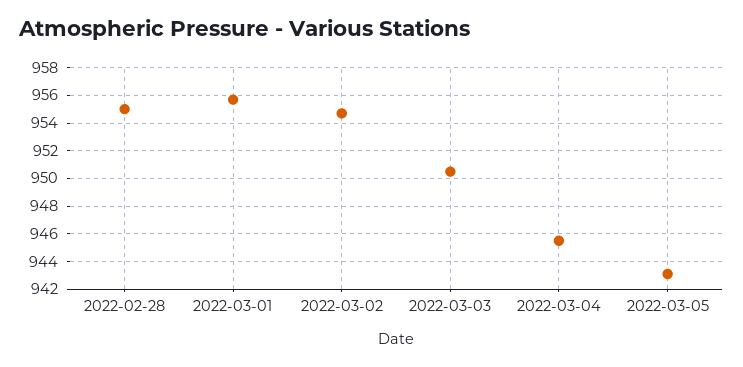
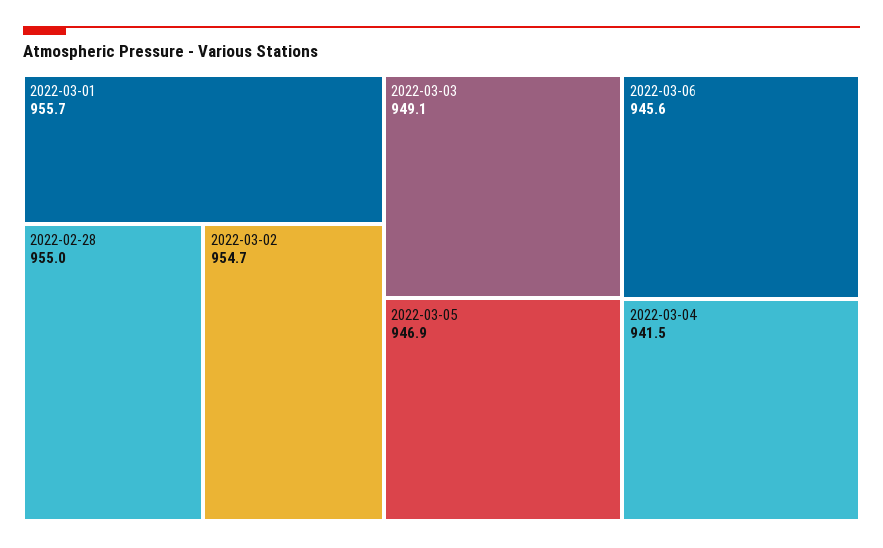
2022-03-03: 950.5 -> 949.1
2022-03-04: 945.5 -> 941.5
2022-03-05: 943 -> 946.9
2022-03-06: none -> 945.6

